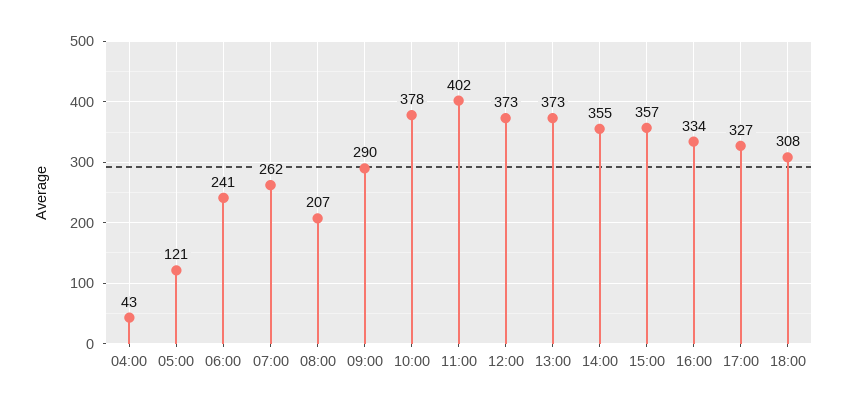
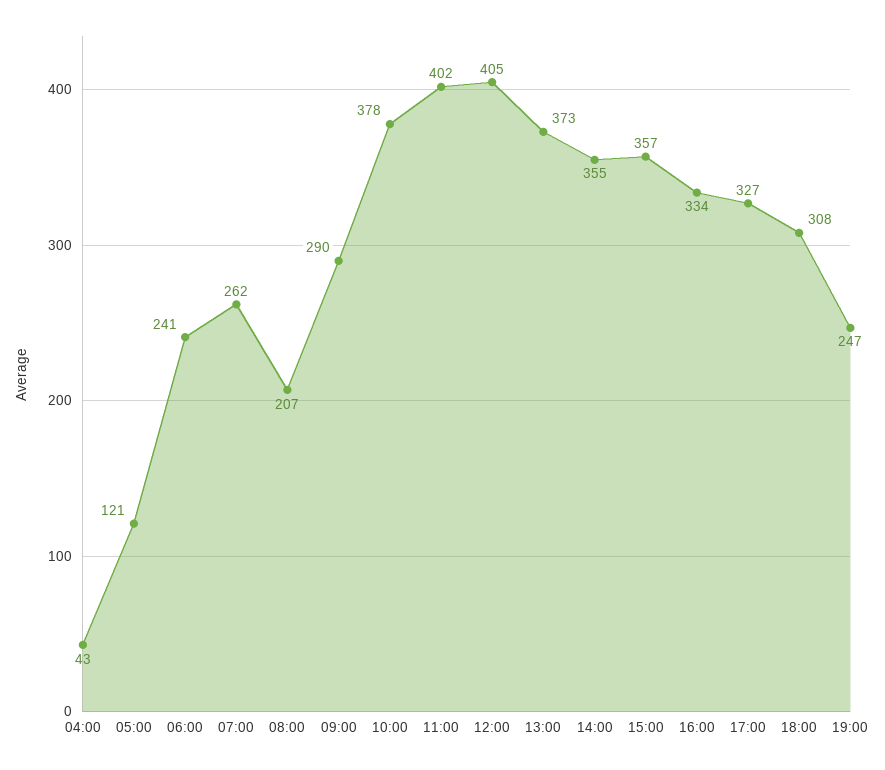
12:00: 373 -> 405
19:00: none -> 247

